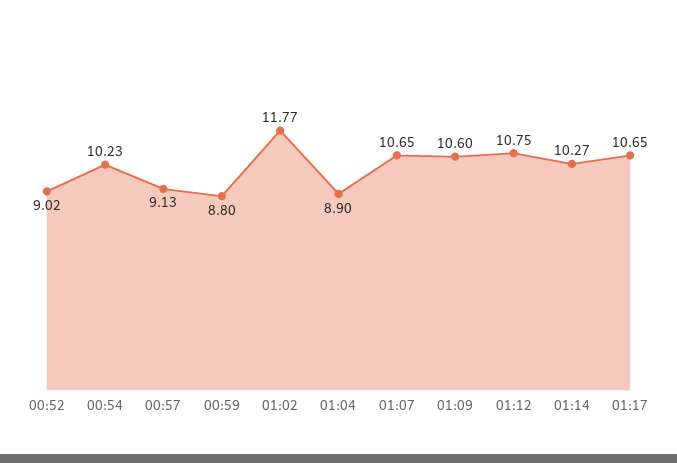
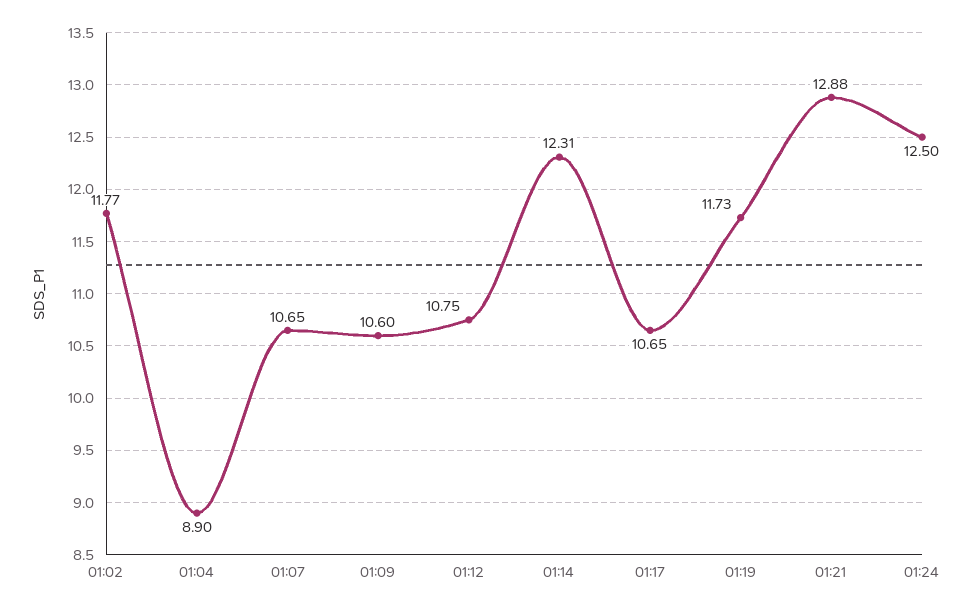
00:52: 9.02 -> none
00:54: 10.23 -> none
00:57: 9.13 -> none
00:59: 8.8 -> none
01:14: 10.27 -> 12.31
01:19: none -> 11.73
01:21: none -> 12.88
01:24: none -> 12.5

